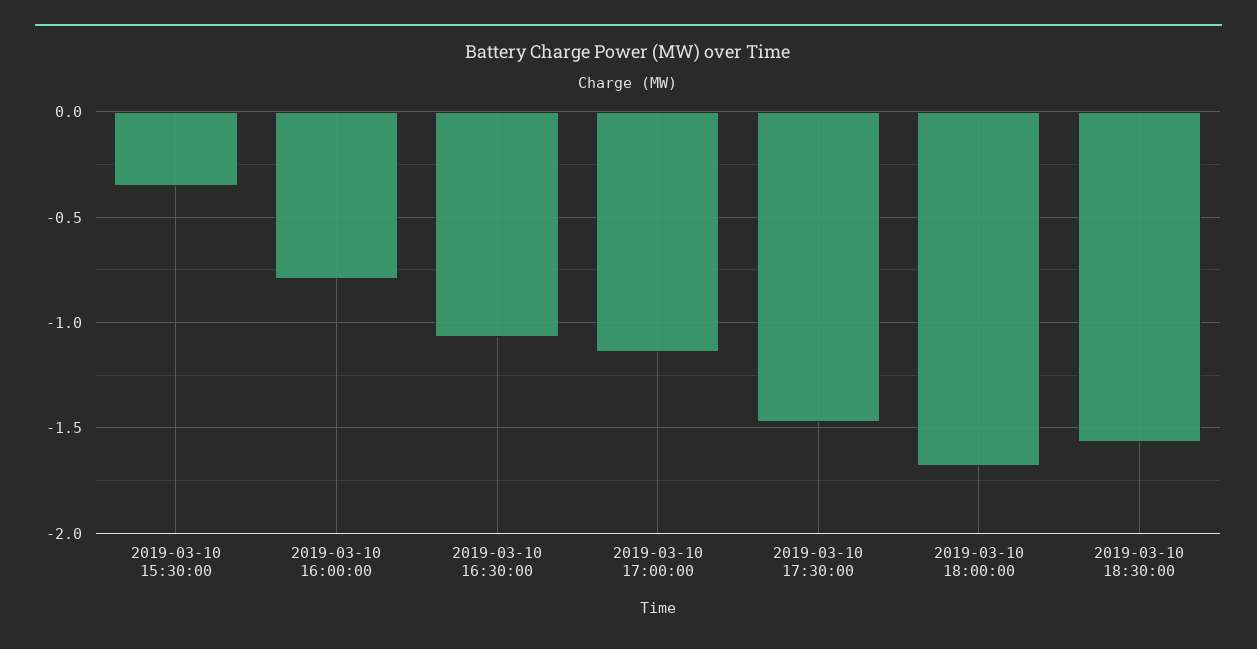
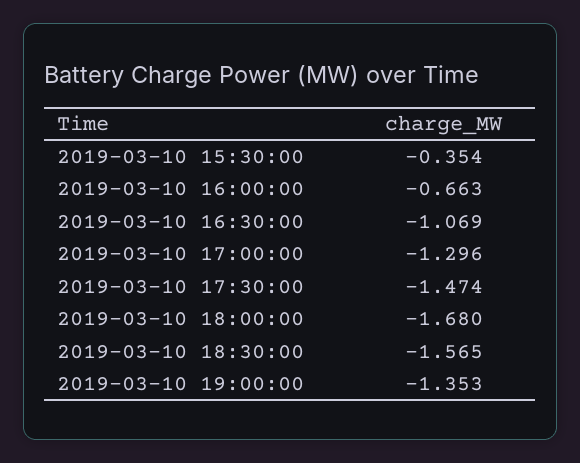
2019-03-10 16:00:00: -0.8 -> -0.663
2019-03-10 17:00:00: -1.15 -> -1.296
2019-03-10 19:00:00: none -> -1.353

